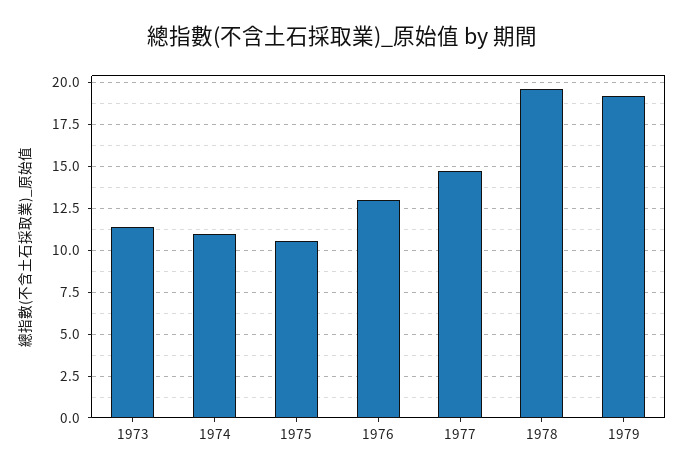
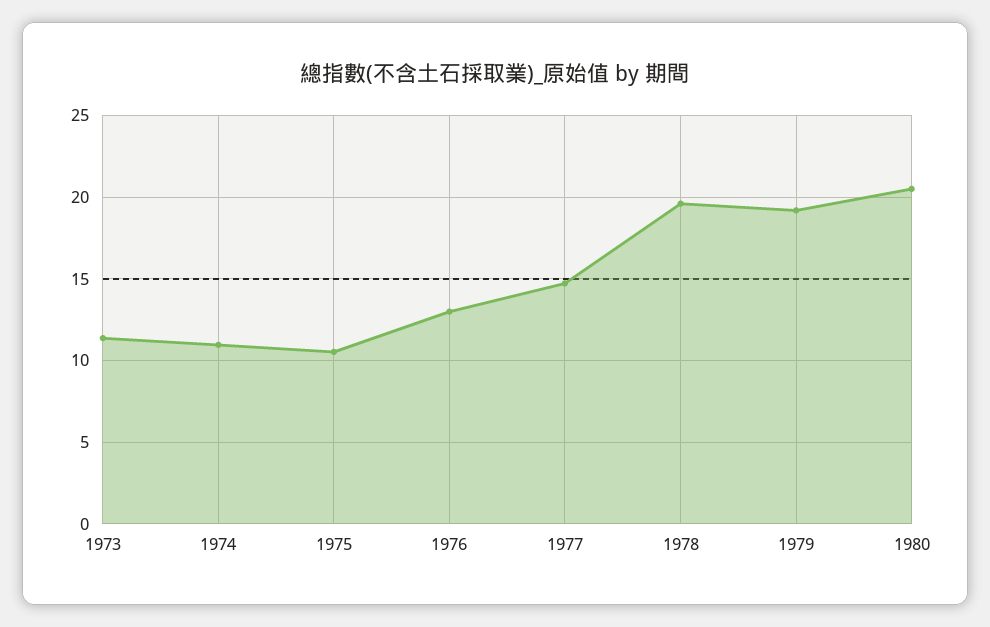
1980: none -> 20.5

